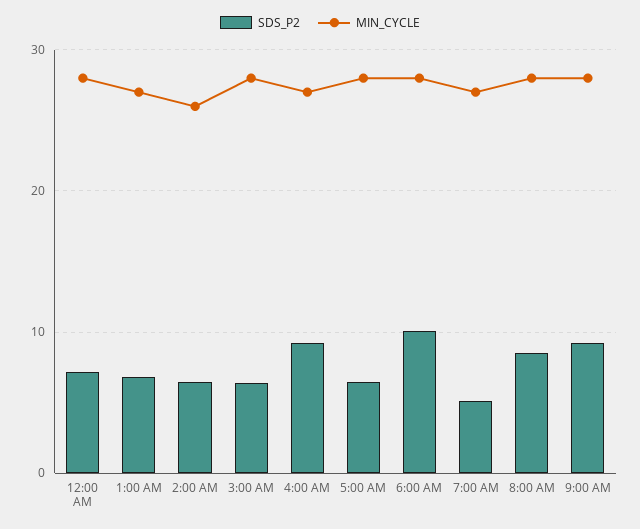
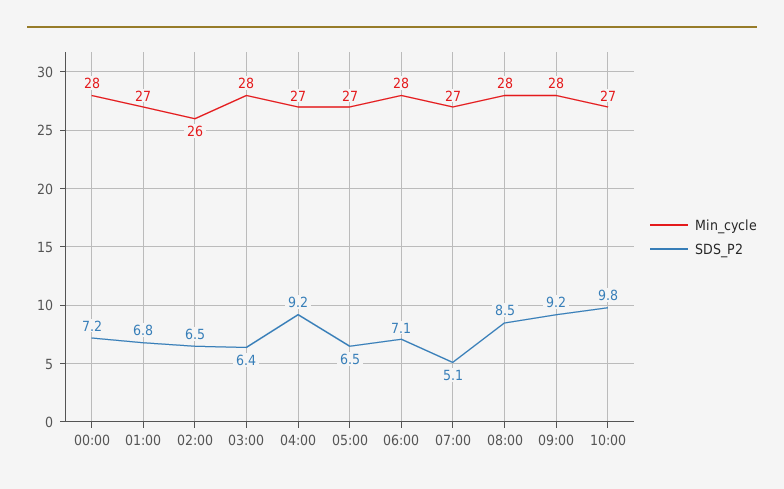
MIN_CYCLE, 5:00 AM: 28 -> 27
SDS_P2, 6:00 AM: 10 -> 7.1
MIN_CYCLE, 10:00: none -> 27
SDS_P2, 10:00: none -> 9.8

